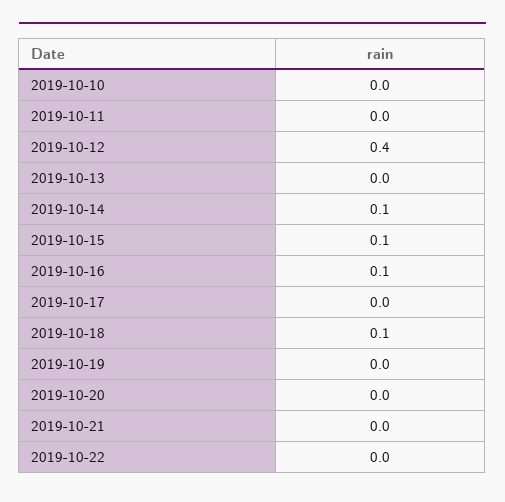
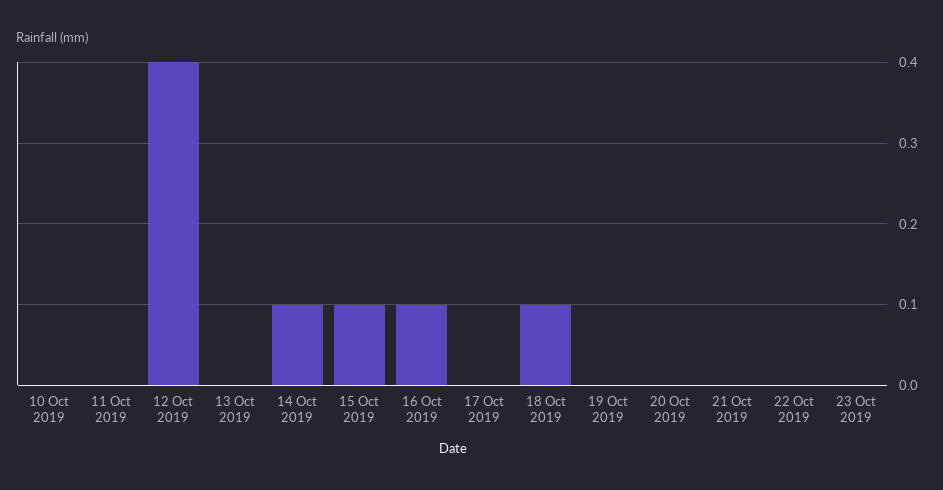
23 Oct 2019: none -> 0

